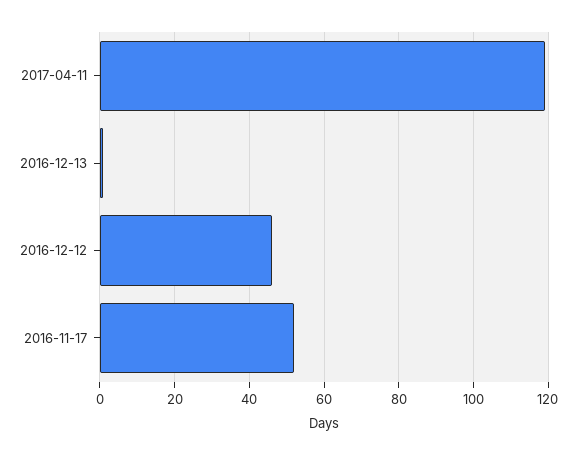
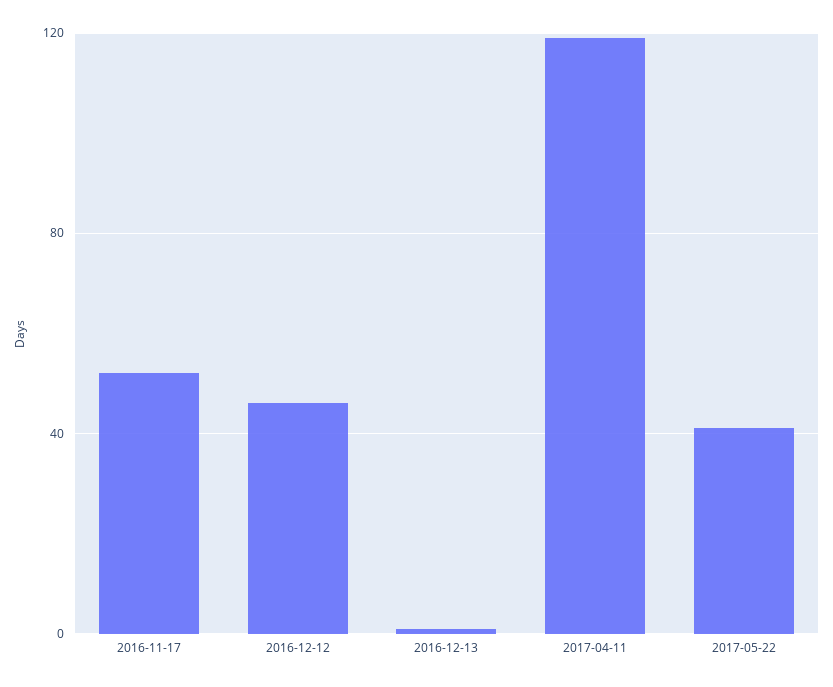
2017-05-22: none -> 40

